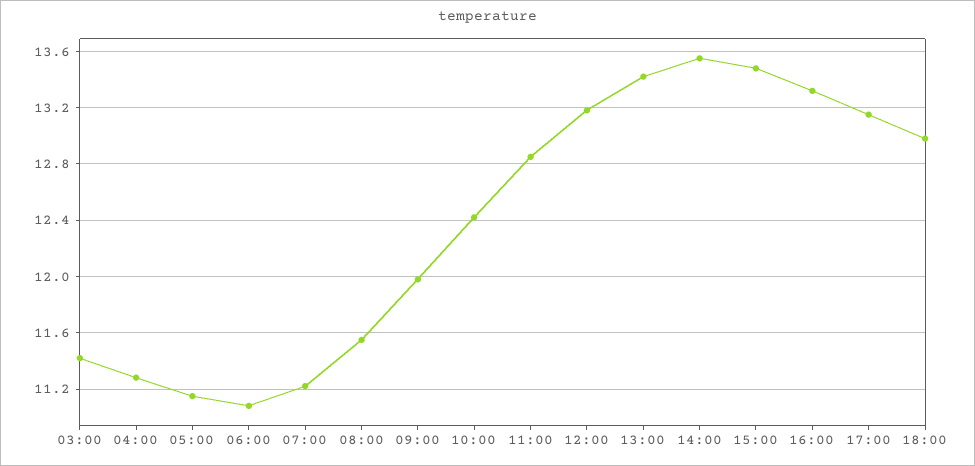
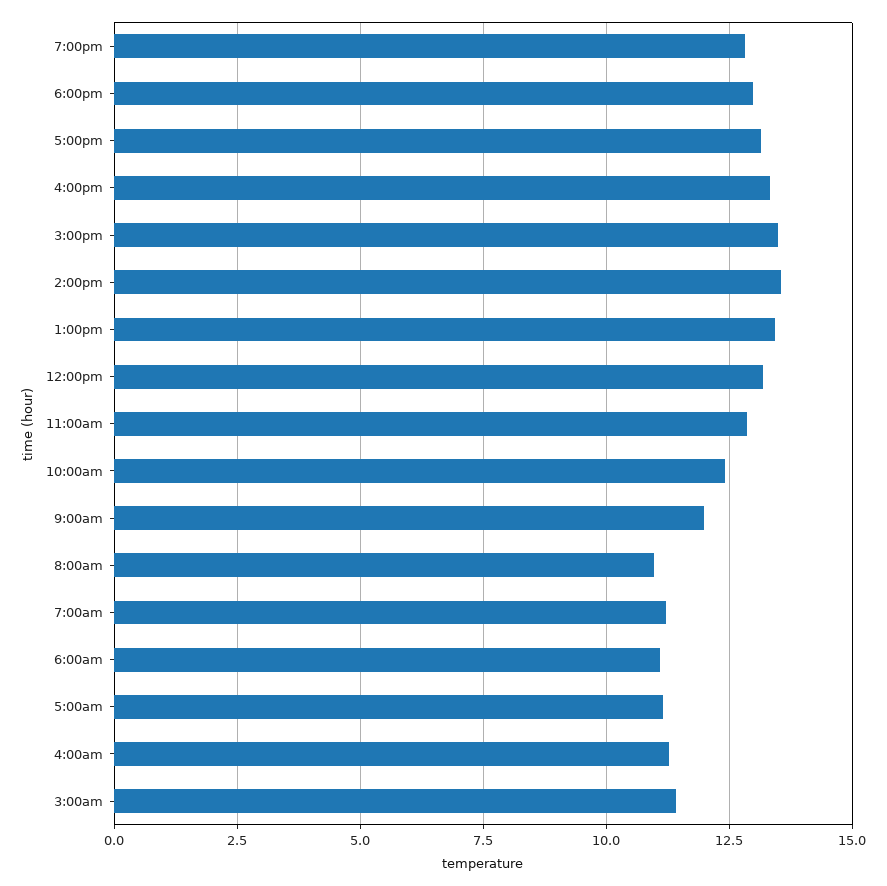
08:00: 11.55 -> 11
7:00pm: none -> 12.75

